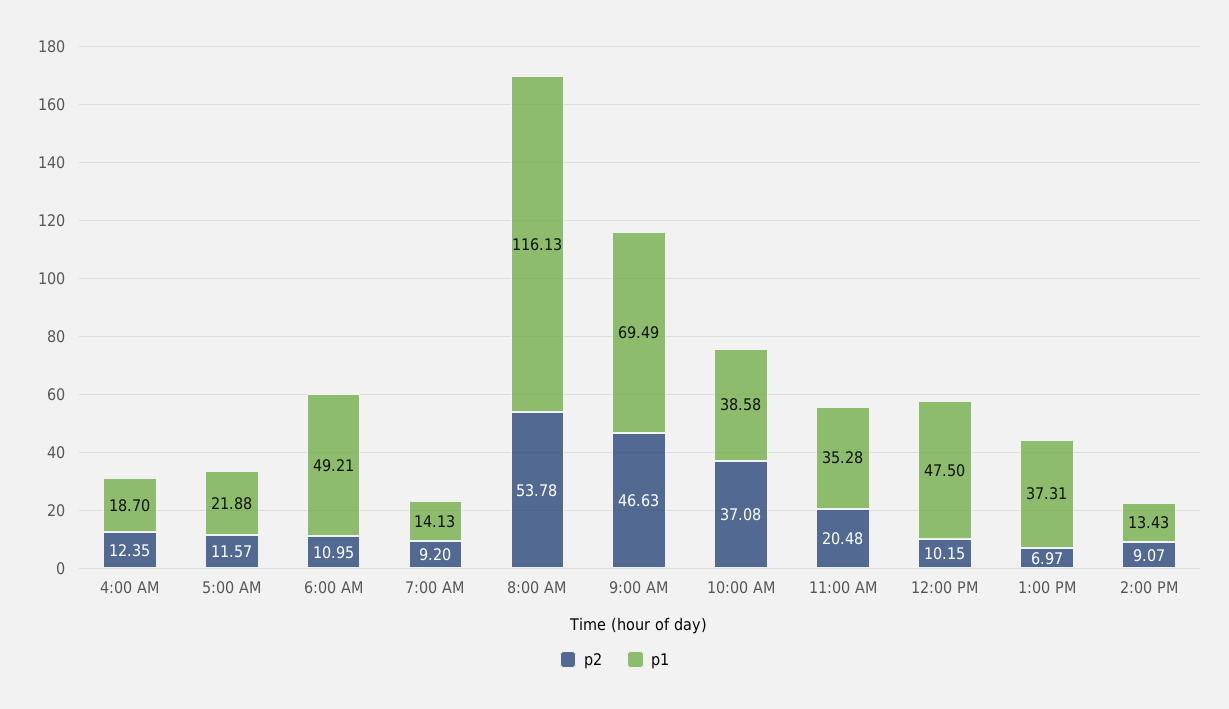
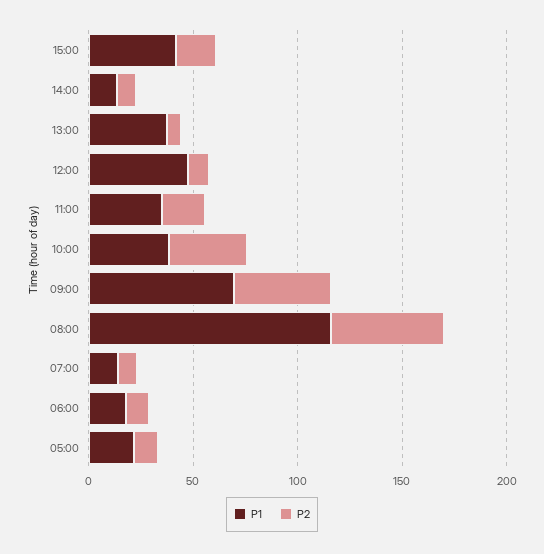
p2, 4:00 AM: 12.35 -> none
p1, 4:00 AM: 18.7 -> none
p1, 6:00 AM: 49.21 -> 20
p1, 15:00: none -> 40
p2, 15:00: none -> 20

